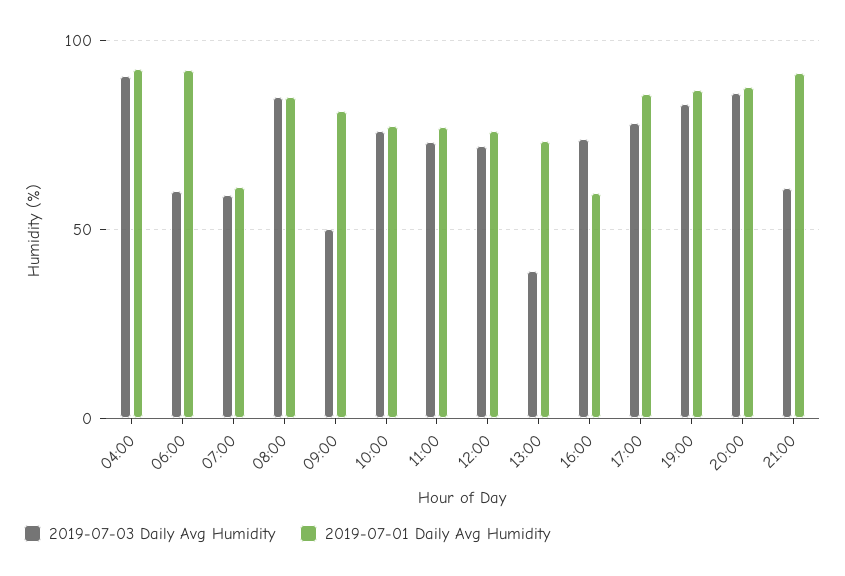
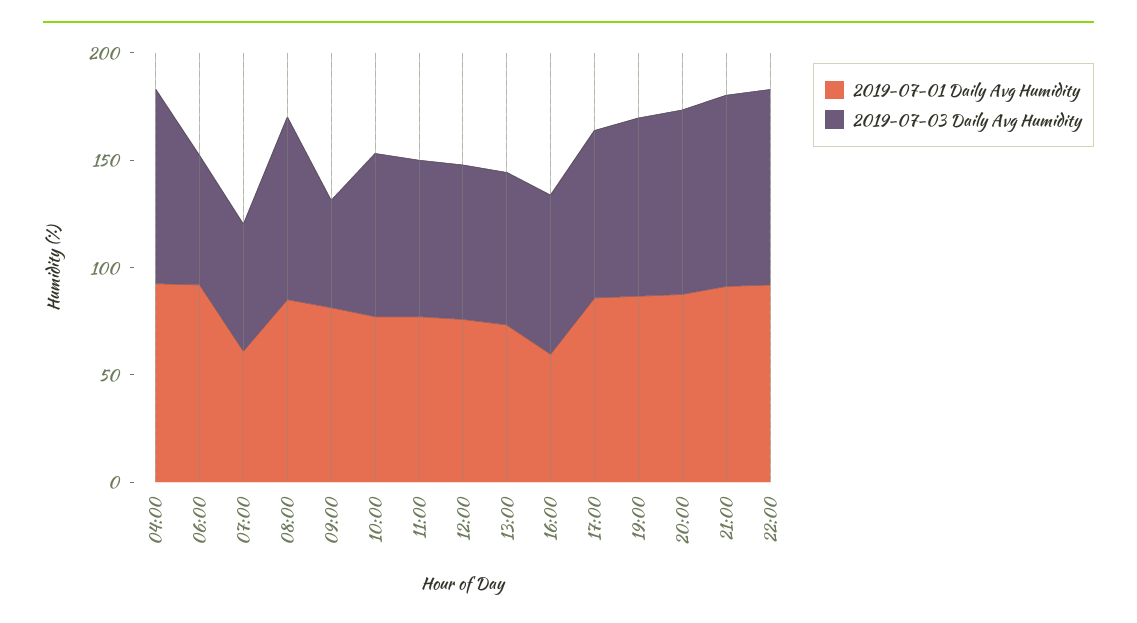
2019-07-03 Daily Avg Humidity, 13:00: 40 -> 70
2019-07-03 Daily Avg Humidity, 21:00: 60 -> 90
2019-07-01 Daily Avg Humidity, 22:00: none -> 90
2019-07-03 Daily Avg Humidity, 22:00: none -> 90

